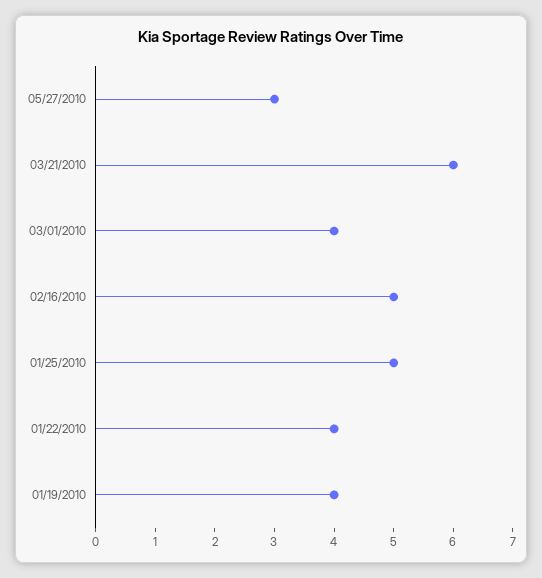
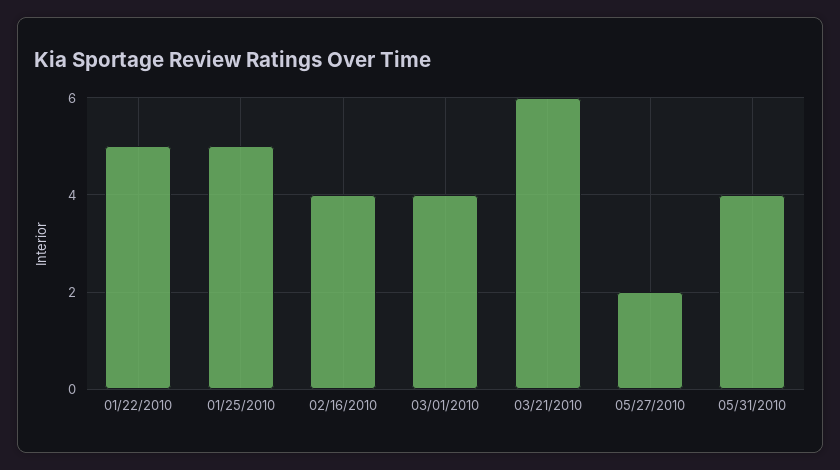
05/27/2010: 3 -> 2
02/16/2010: 5 -> 4
01/22/2010: 4 -> 5
01/19/2010: 4 -> none
05/31/2010: none -> 4

